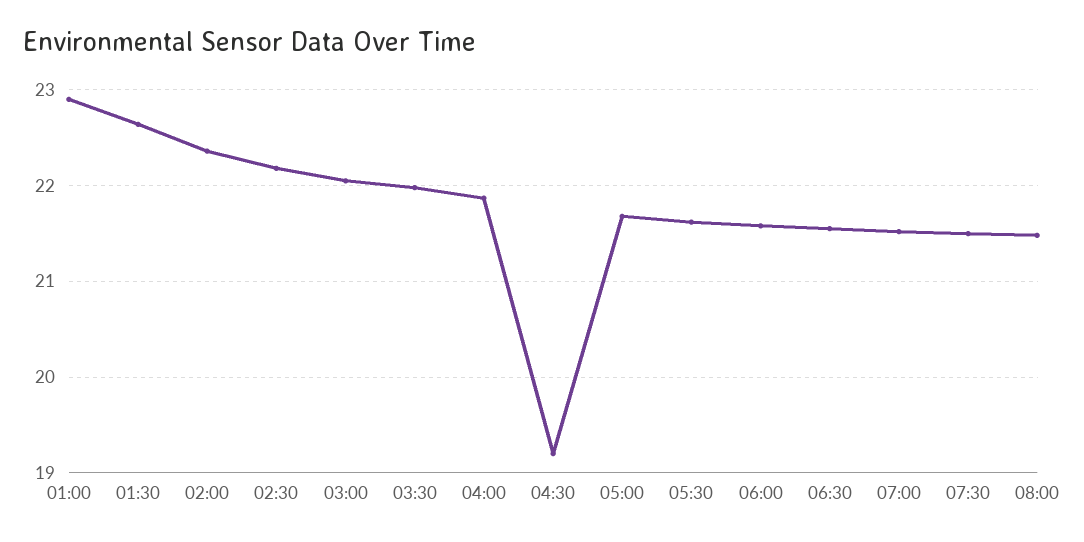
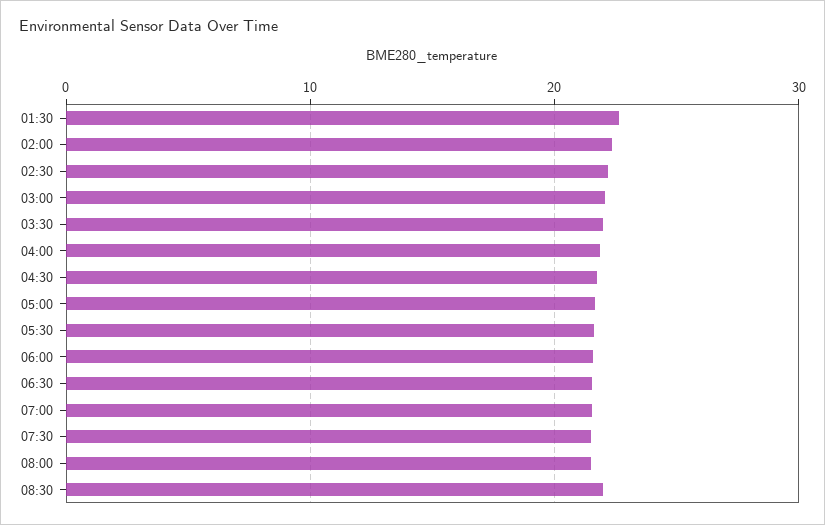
01:00: 22.9 -> none
04:30: 19.2 -> 22
08:30: none -> 22

